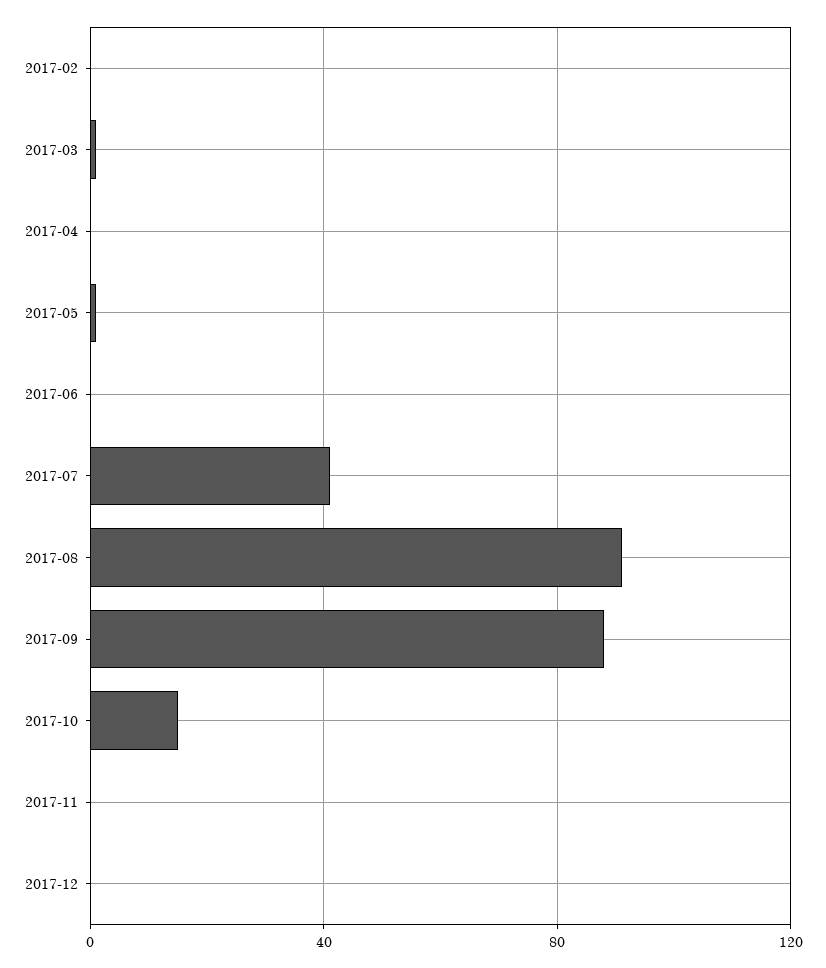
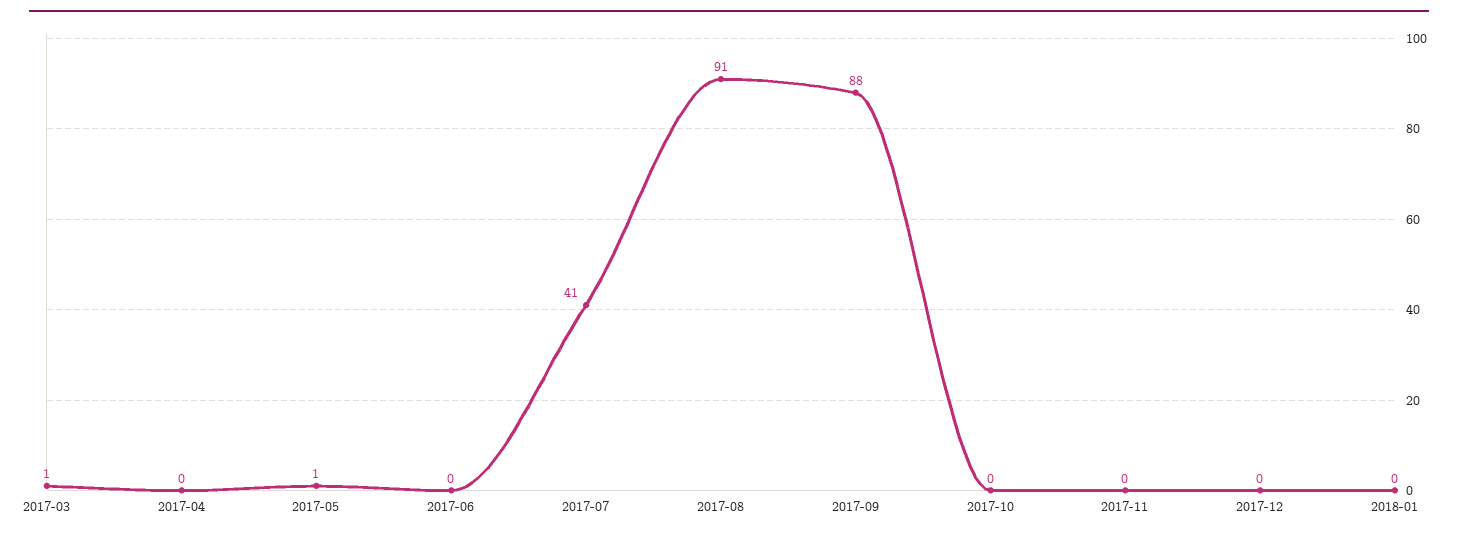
2017-02: 0 -> none
2017-10: 15 -> 0
2018-01: none -> 0

